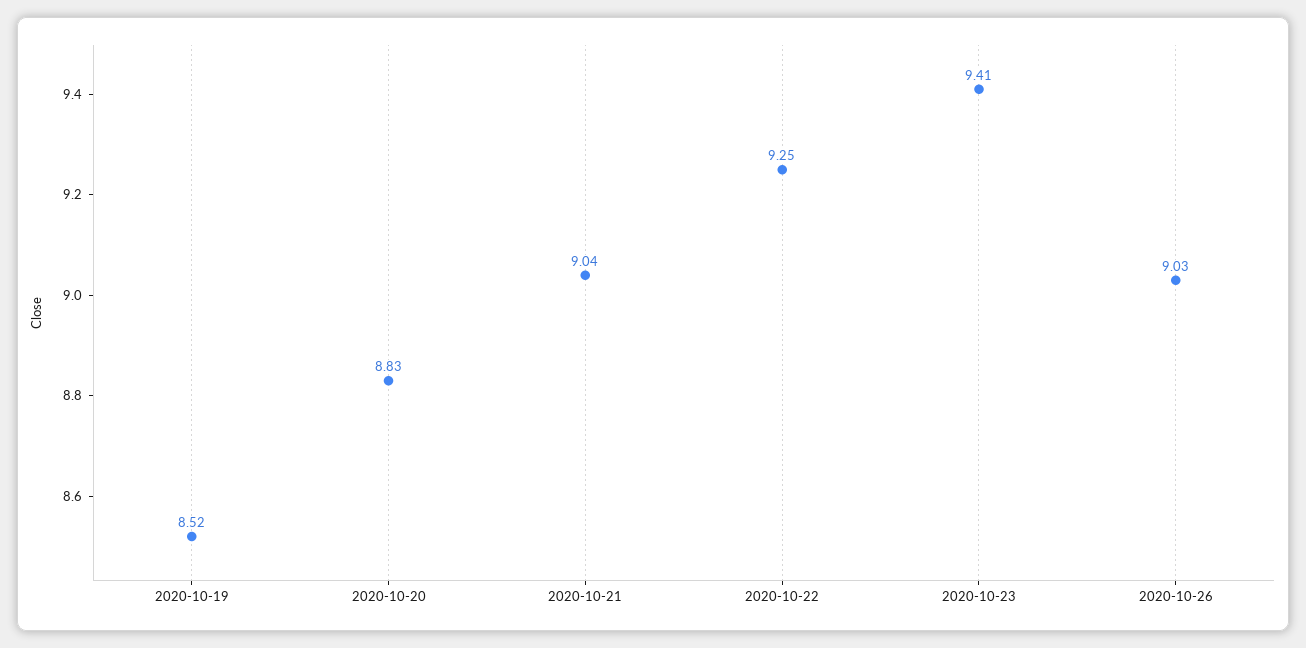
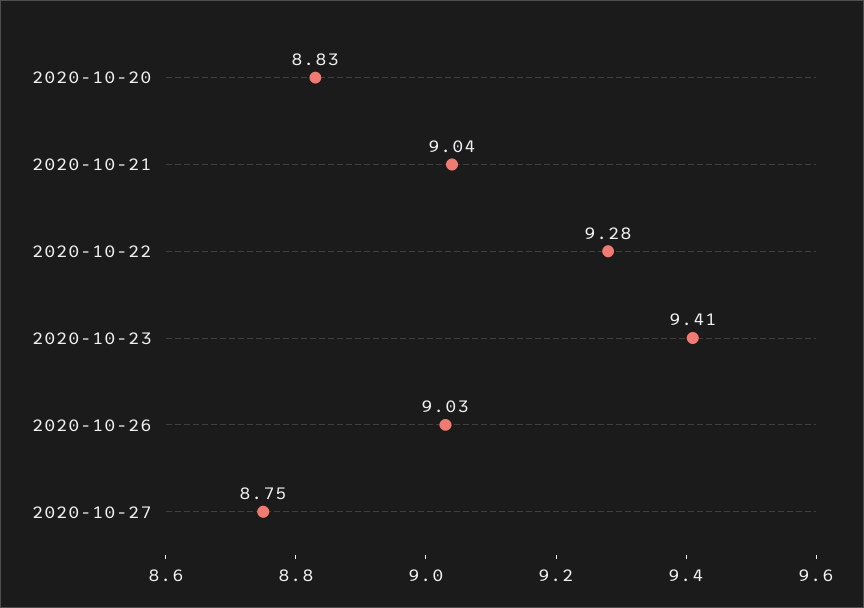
2020-10-19: 8.52 -> none
2020-10-22: 9.25 -> 9.28
2020-10-27: none -> 8.75

